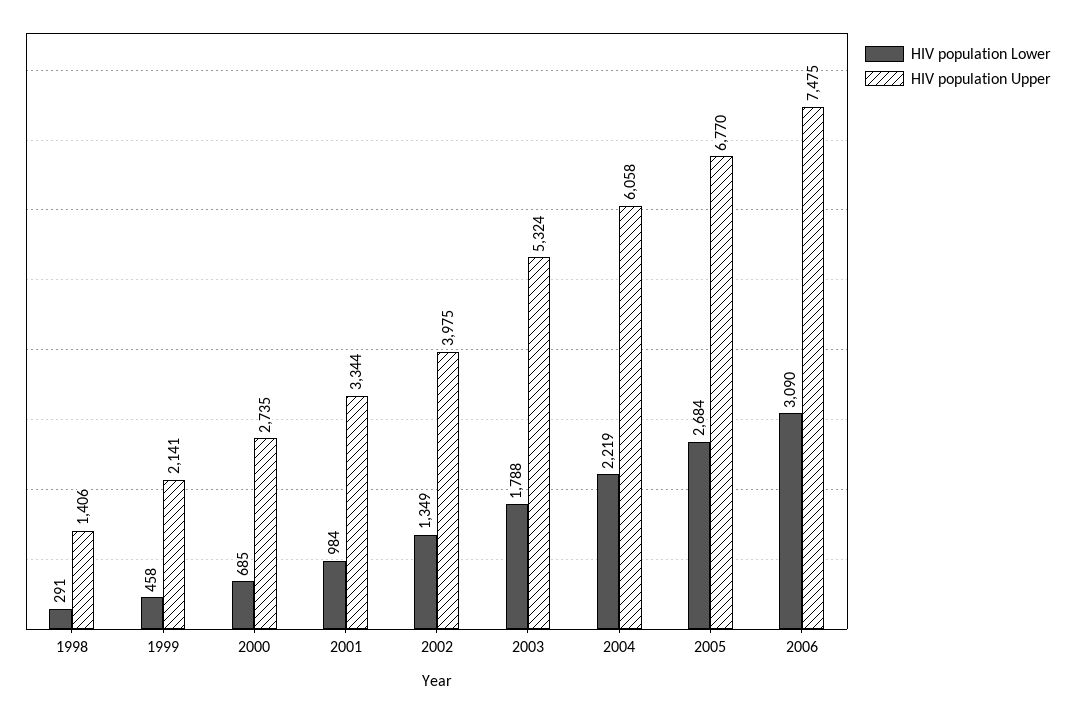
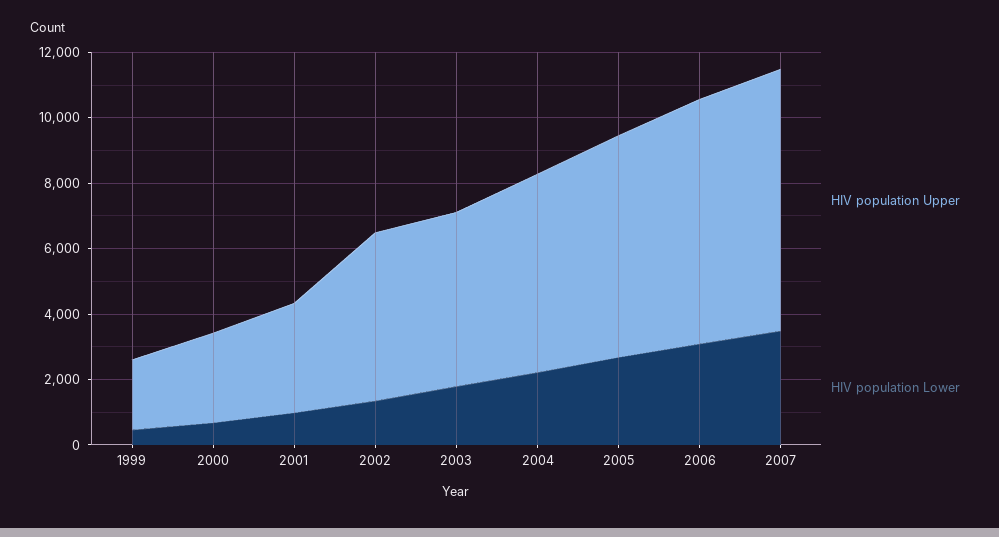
HIV population Lower, 1998: 291 -> none
HIV population Upper, 1998: 1406 -> none
HIV population Upper, 2002: 3975 -> 5000
HIV population Upper, 2007: none -> 8000
HIV population Lower, 2007: none -> 3500

